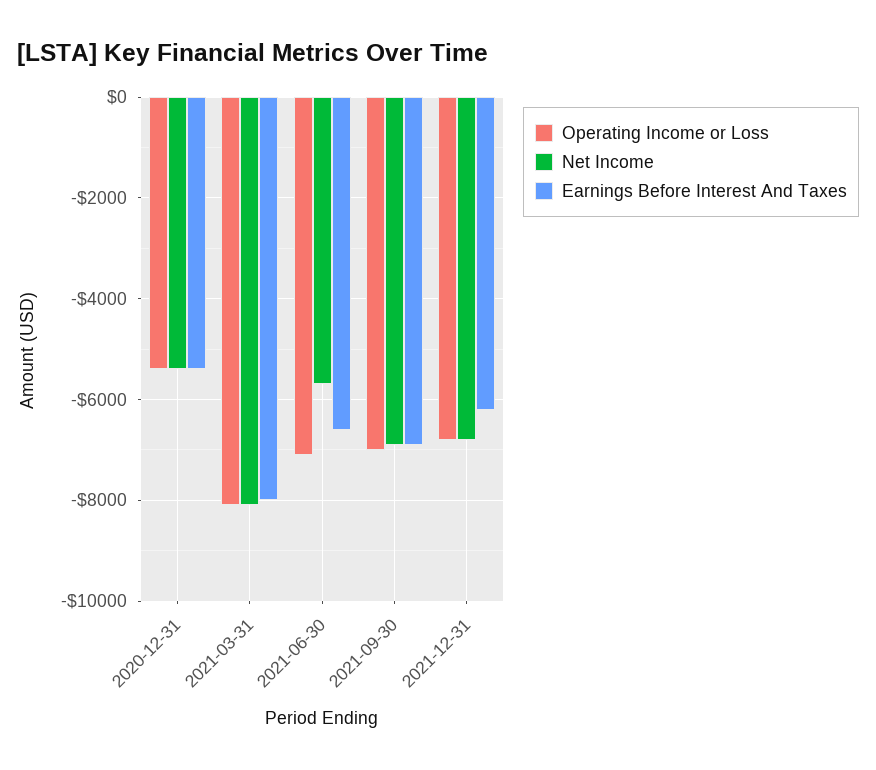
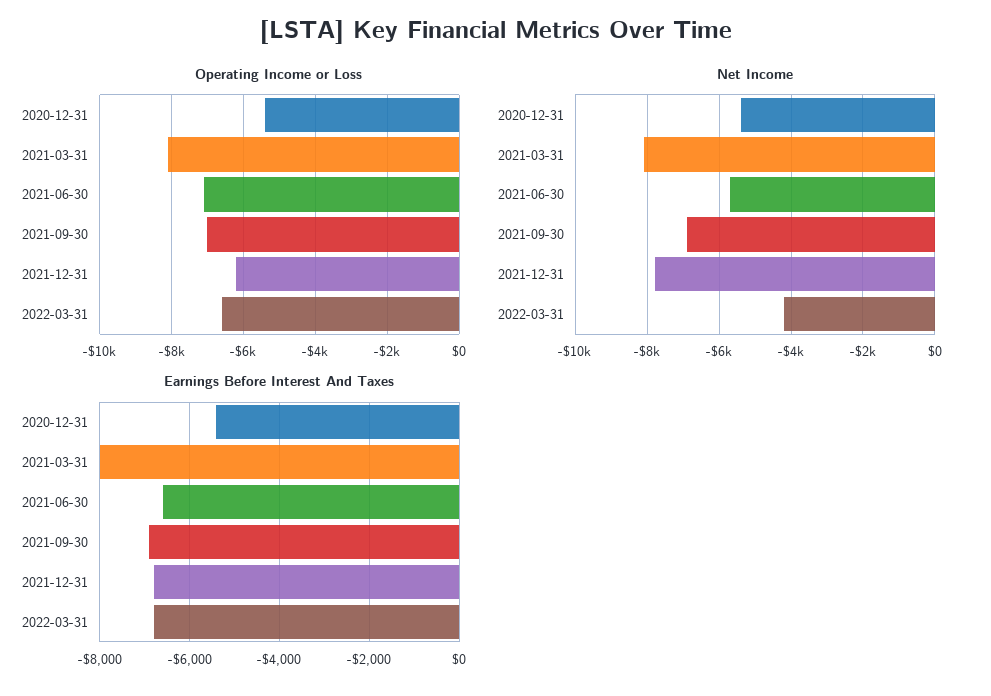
Operating Income or Loss, 2021-12-31: -6800 -> -6200
Net Income, 2021-12-31: -6800 -> -7800
Earnings Before Interest And Taxes, 2021-12-31: -6200 -> -6800
Operating Income or Loss, 2022-03-31: none -> -6600
Net Income, 2022-03-31: none -> -4200
Earnings Before Interest And Taxes, 2022-03-31: none -> -6800

